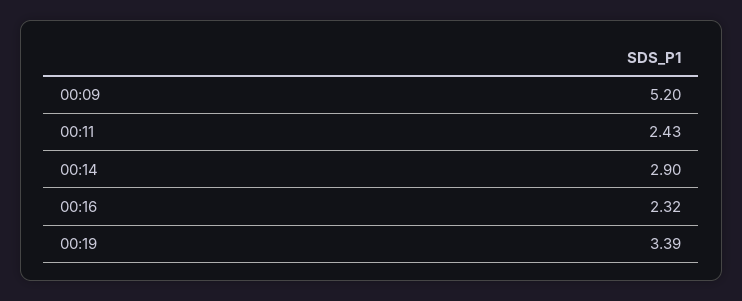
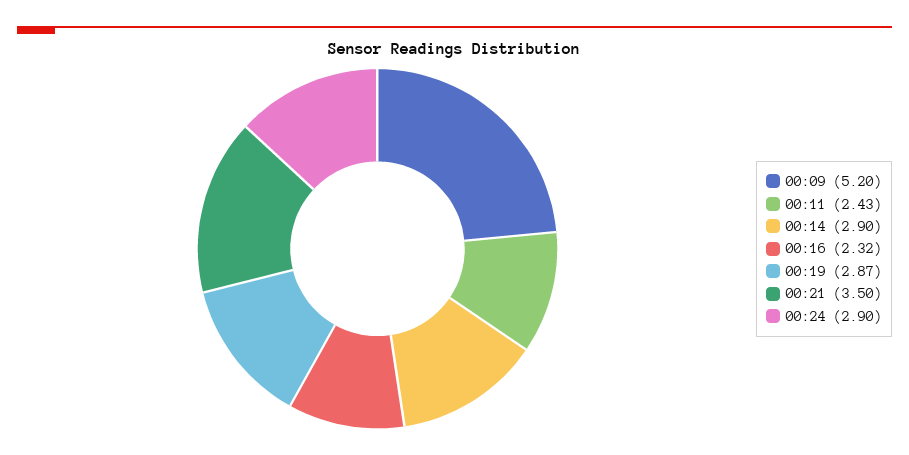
00:19: 3.39 -> 2.87
00:21: none -> 3.5
00:24: none -> 2.9

